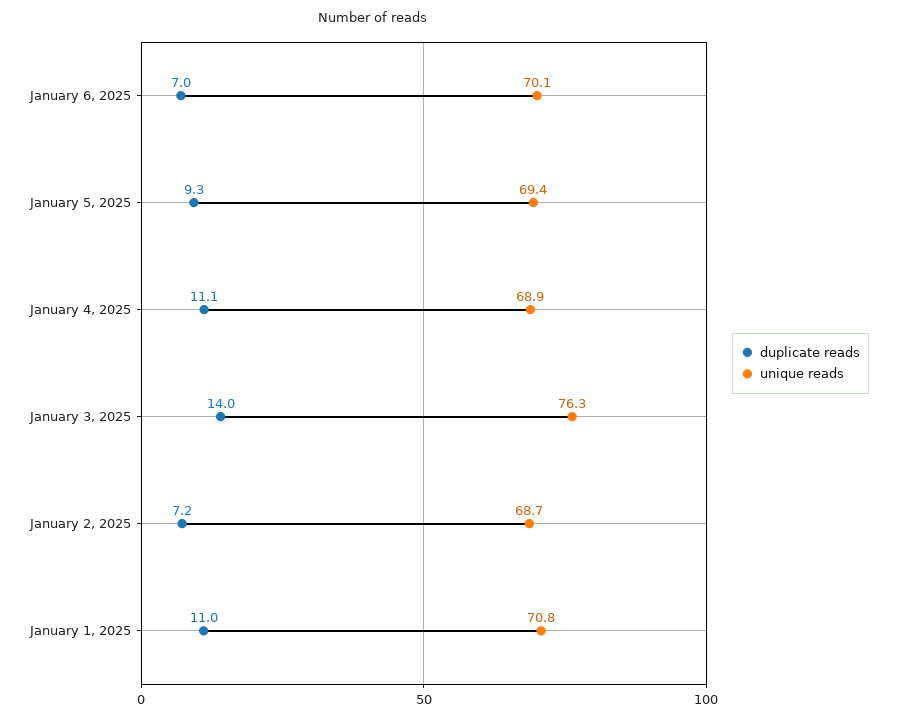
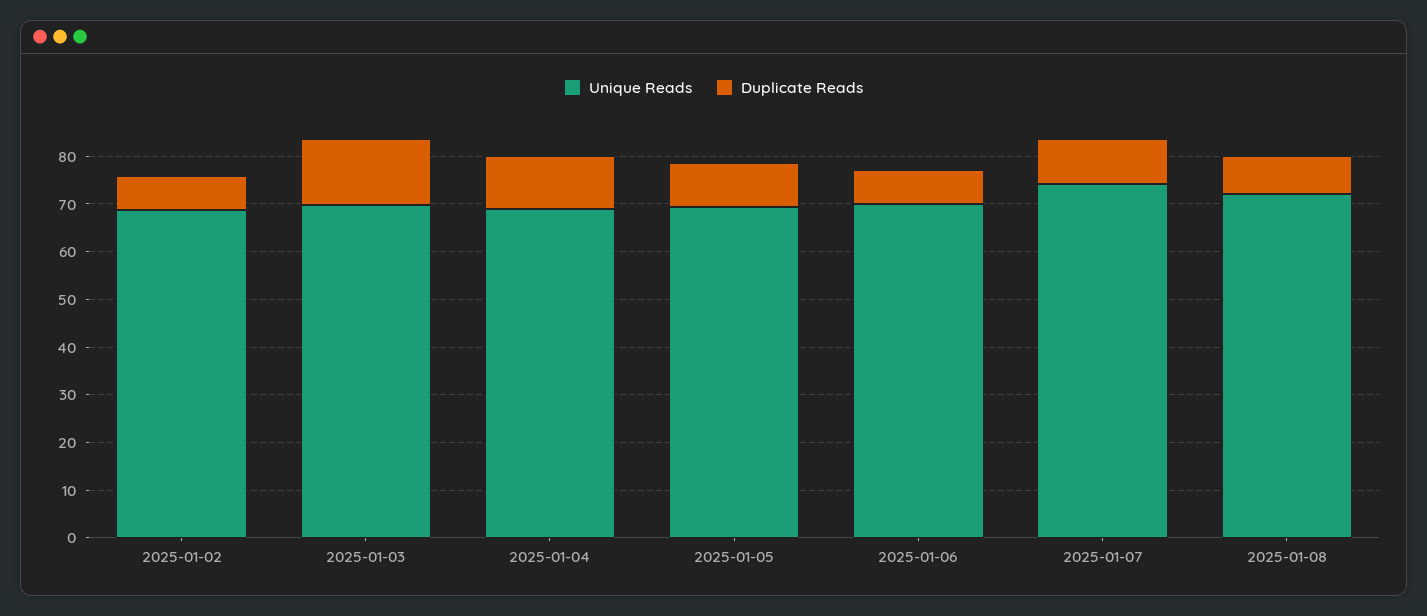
unique reads, January 3, 2025: 76.3 -> 70
duplicate reads, January 1, 2025: 11 -> none
unique reads, January 1, 2025: 70.8 -> none
unique reads, 2025-01-07: none -> 74
duplicate reads, 2025-01-07: none -> 10
unique reads, 2025-01-08: none -> 72
duplicate reads, 2025-01-08: none -> 8

